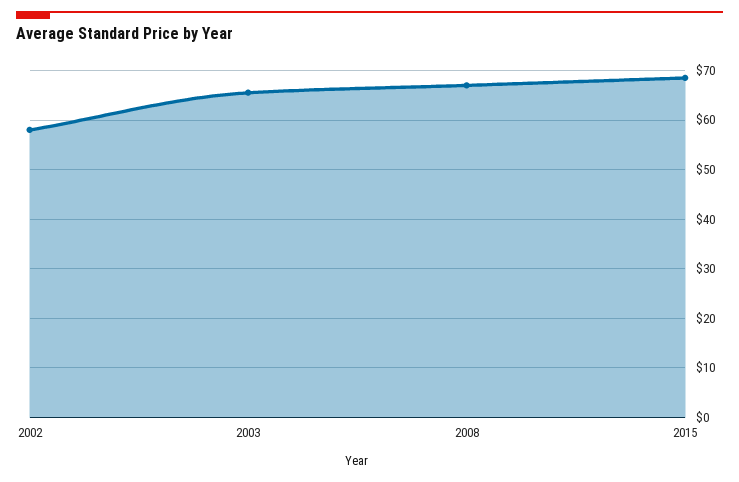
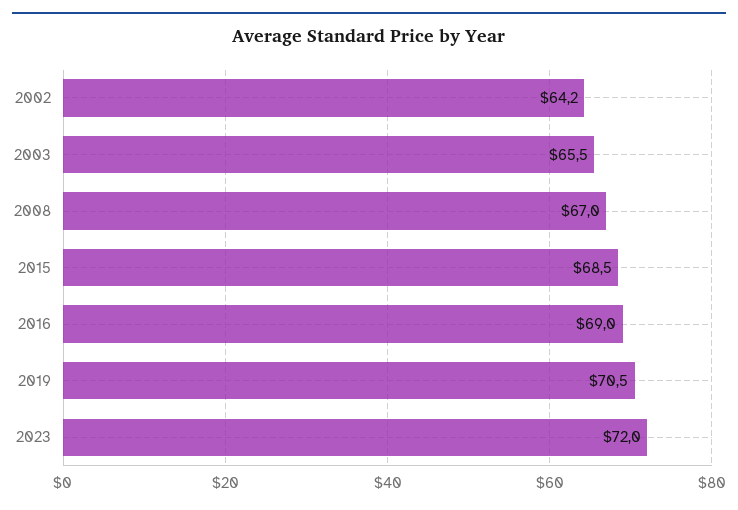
2002: 58 -> 64.2
2016: none -> 69
2019: none -> 70.5
2023: none -> 72

